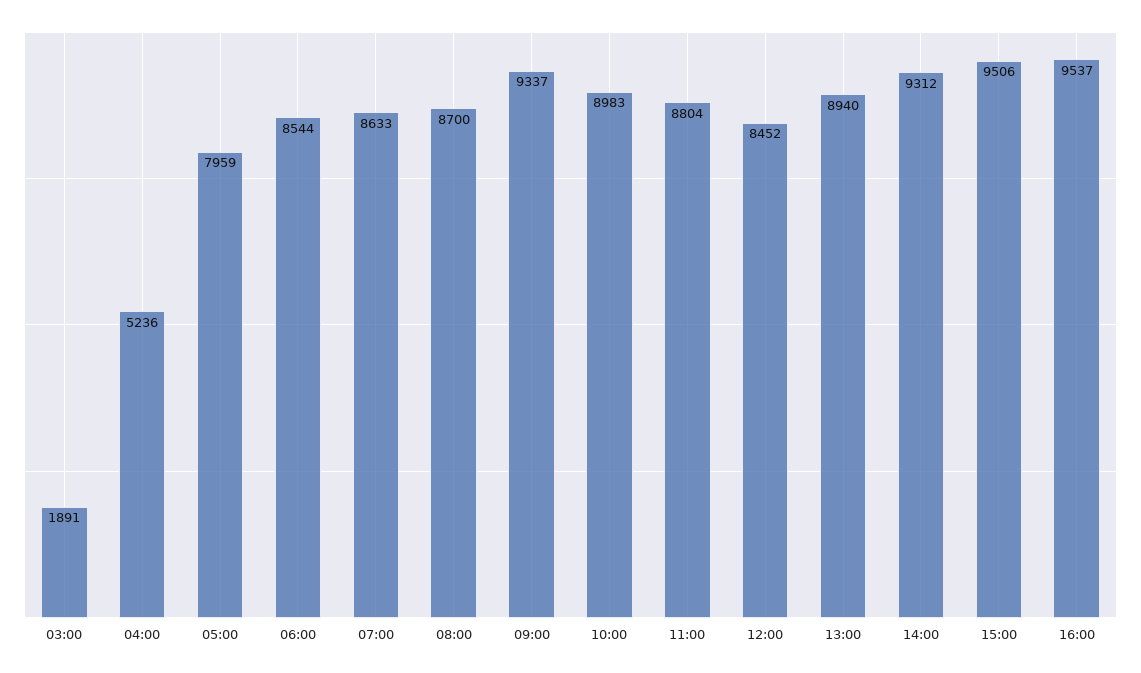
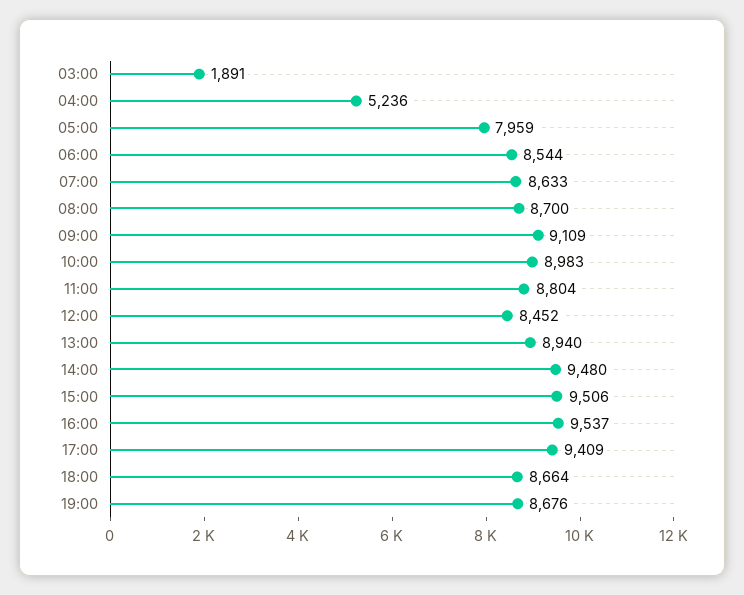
09:00: 9337 -> 9109
14:00: 9312 -> 9480
17:00: none -> 9409
18:00: none -> 8664
19:00: none -> 8676

